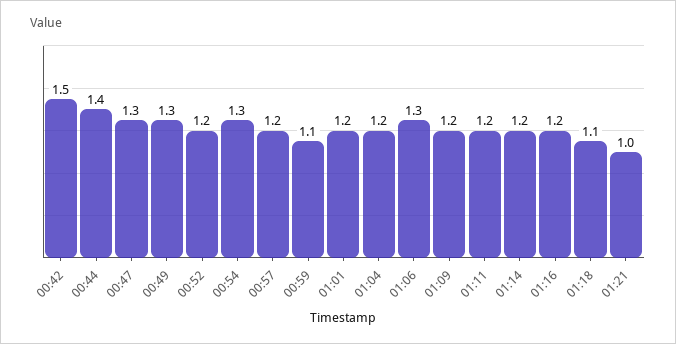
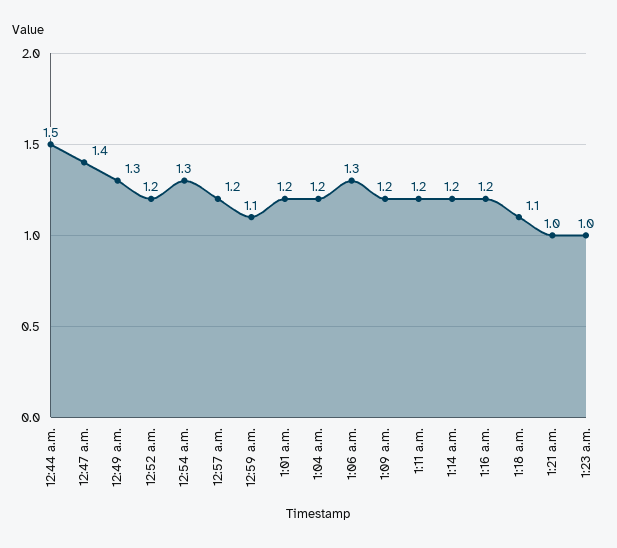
00:42: 1.5 -> none
00:44: 1.4 -> 1.5
00:47: 1.3 -> 1.4
1:23 a.m.: none -> 1

